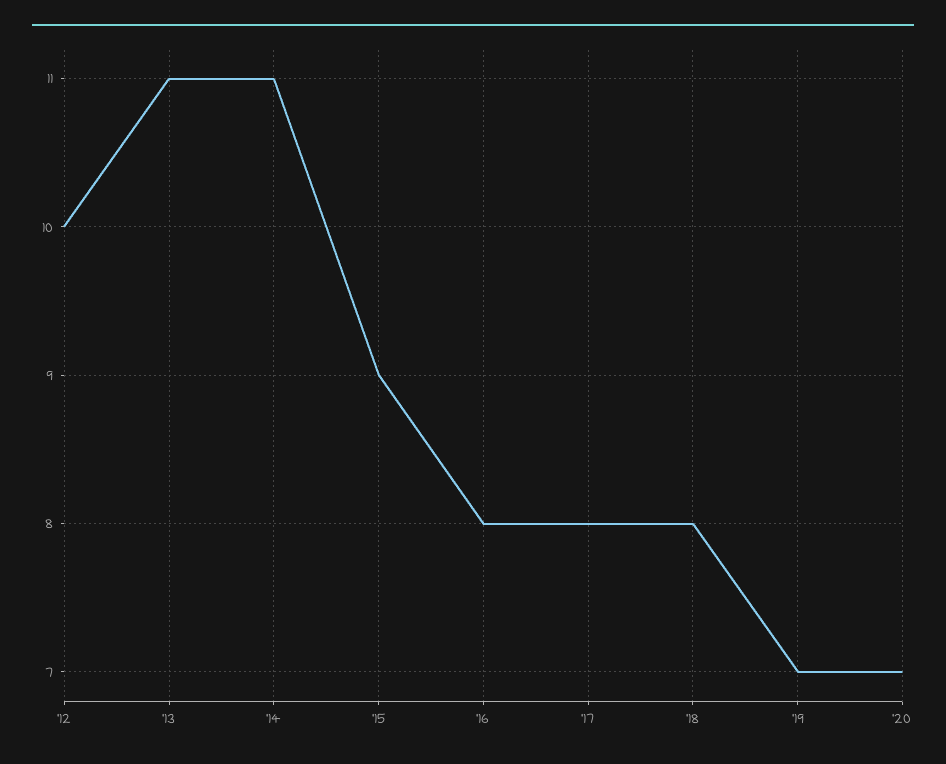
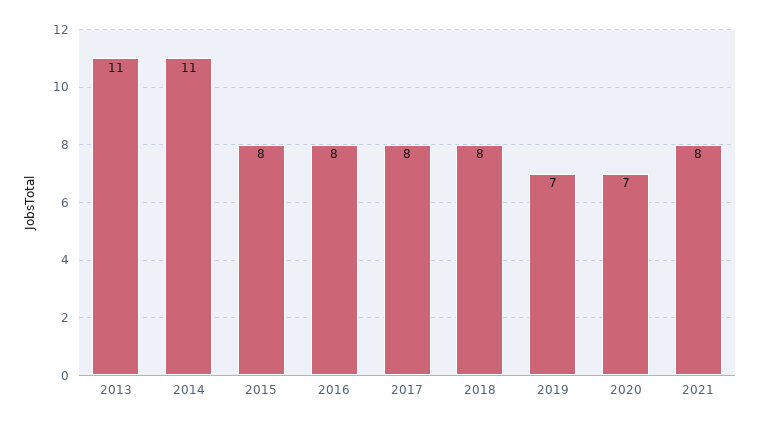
'12: 10 -> none
'15: 9 -> 8
2021: none -> 8

